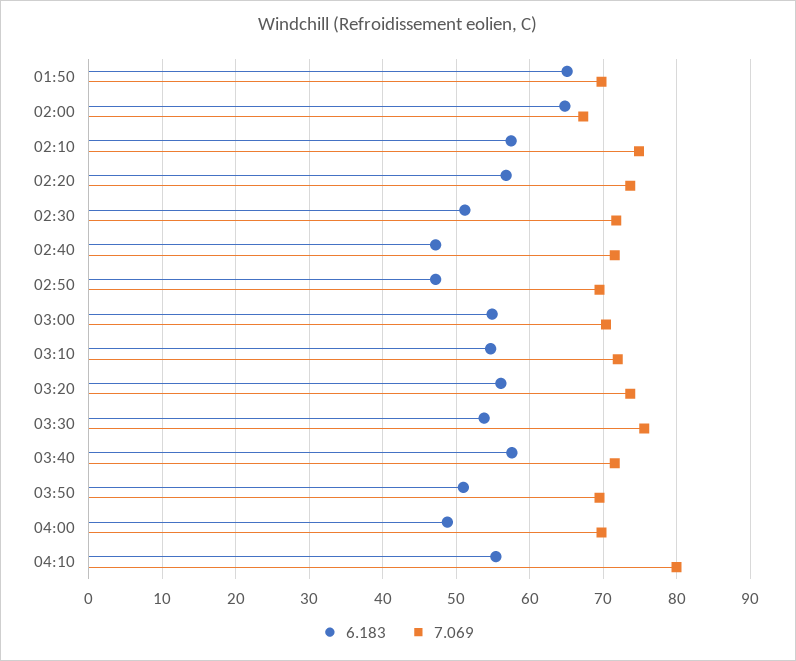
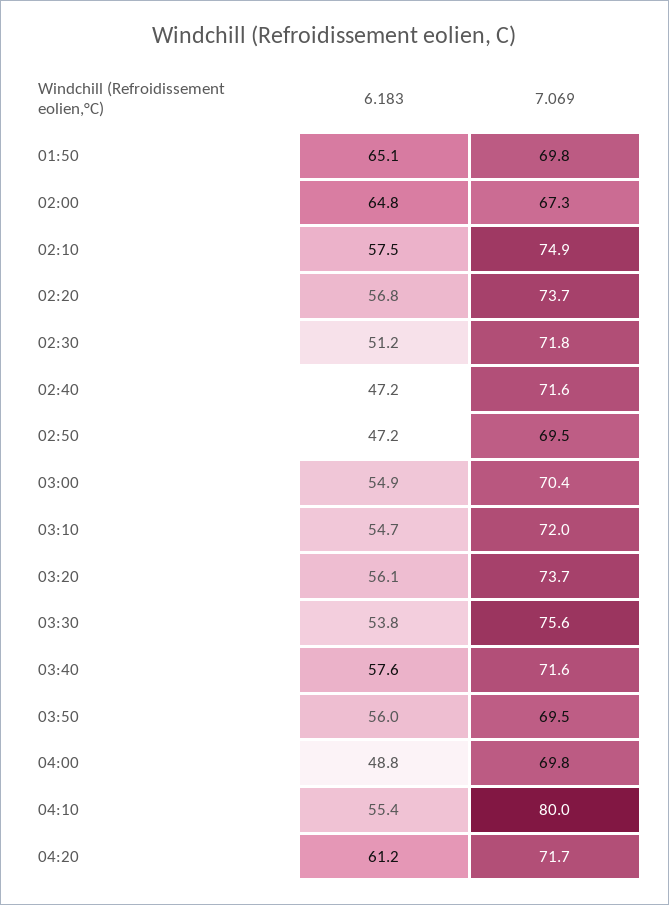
6.183, 03:50: 51 -> 56
6.183, 04:20: none -> 61.2
7.069, 04:20: none -> 71.7

